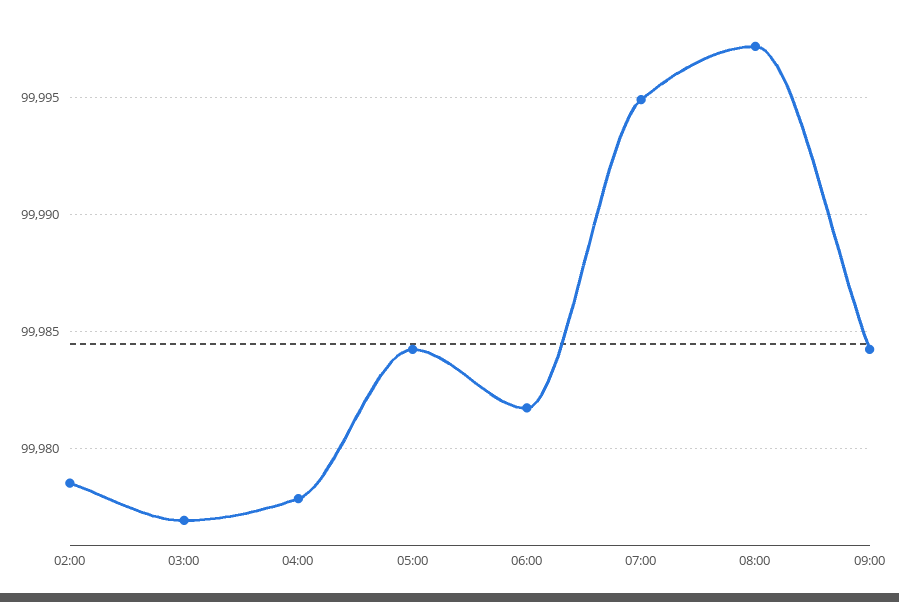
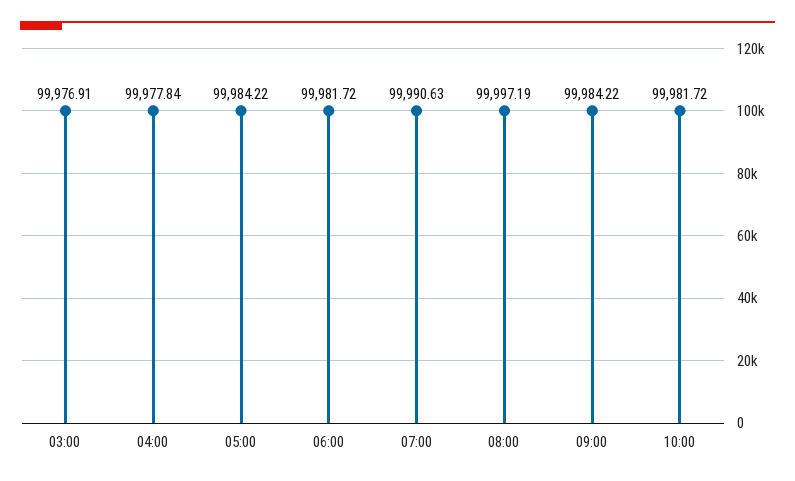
02:00: 99978.5 -> none
07:00: 99995 -> 99990.63
10:00: none -> 99981.72

